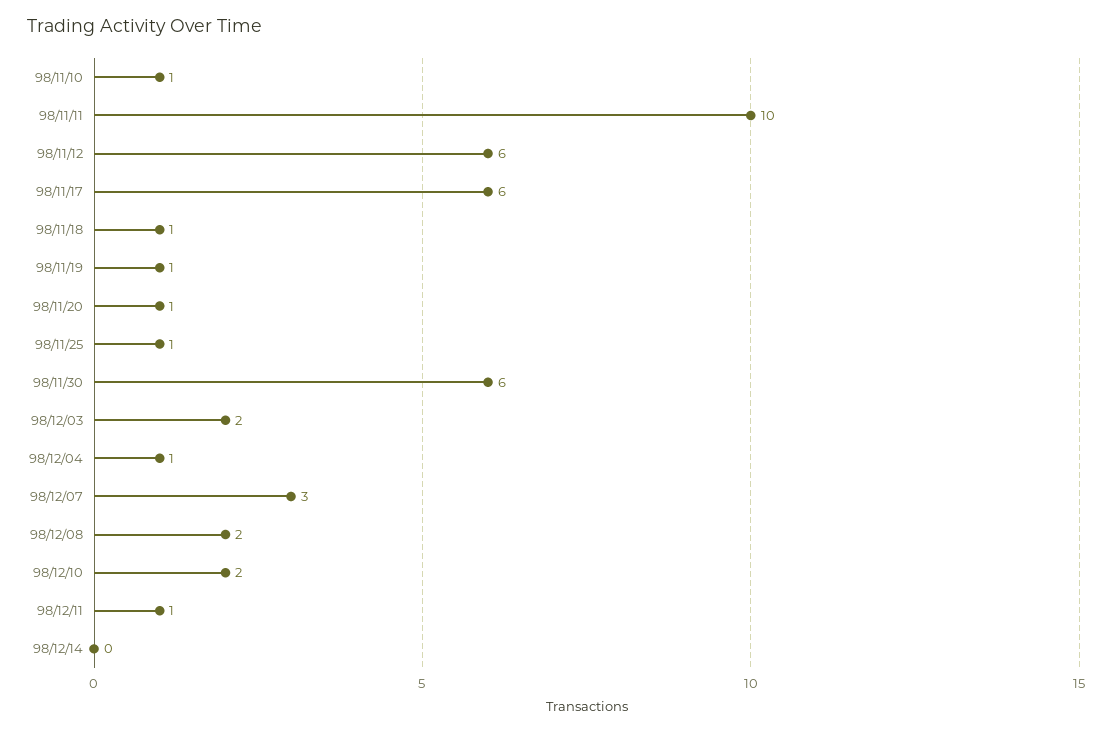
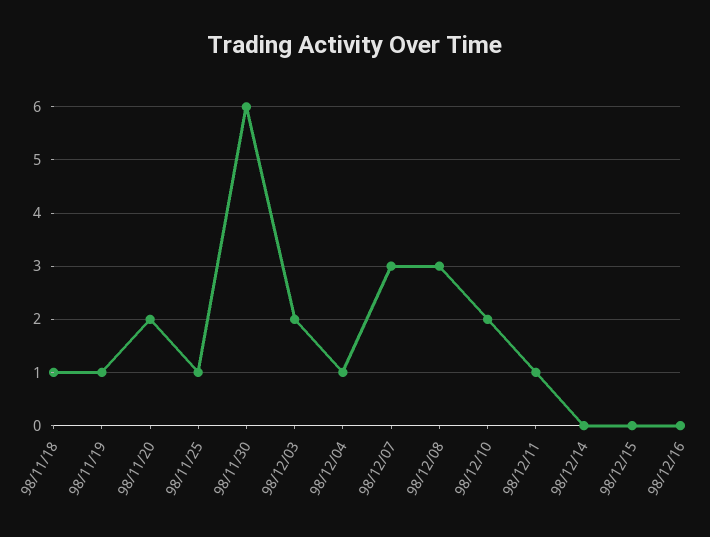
98/11/10: 1 -> none
98/11/11: 10 -> none
98/11/12: 6 -> none
98/11/17: 6 -> none
98/11/20: 1 -> 2
98/12/08: 2 -> 3
98/12/15: none -> 0
98/12/16: none -> 0

